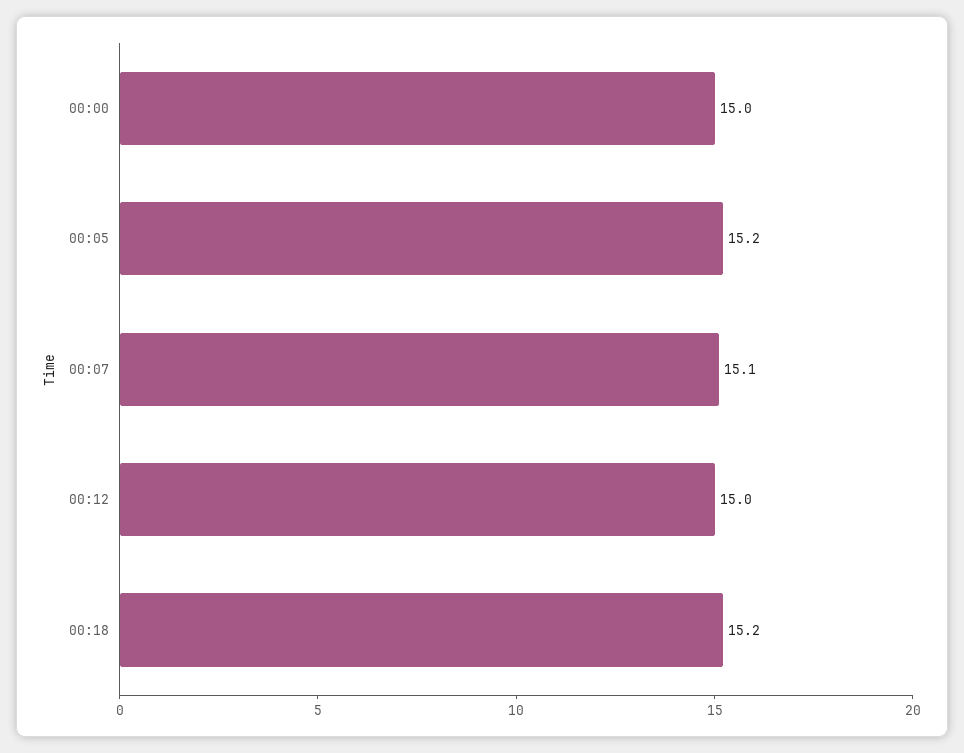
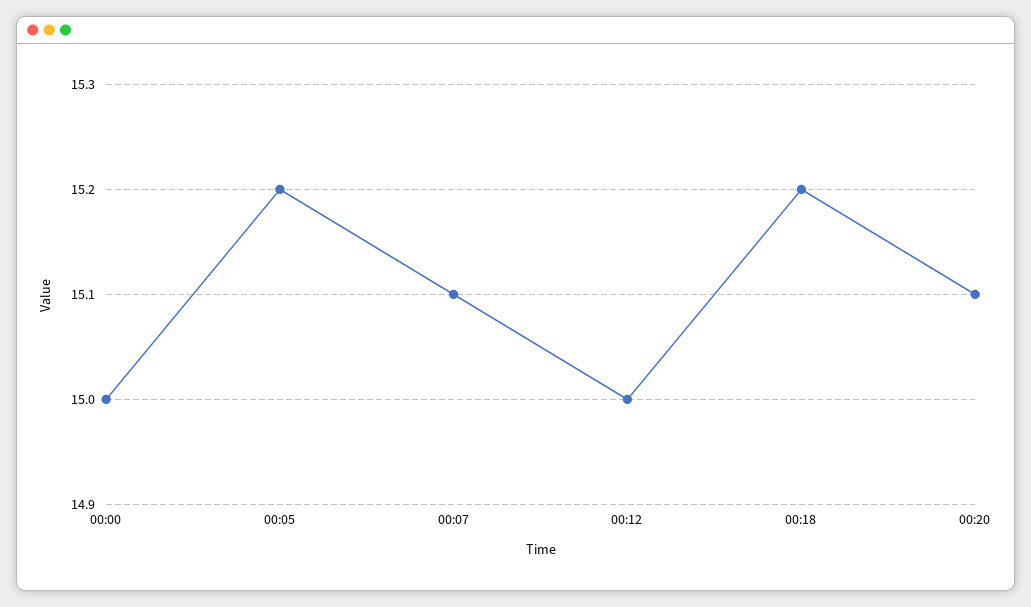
00:20: none -> 15.1

